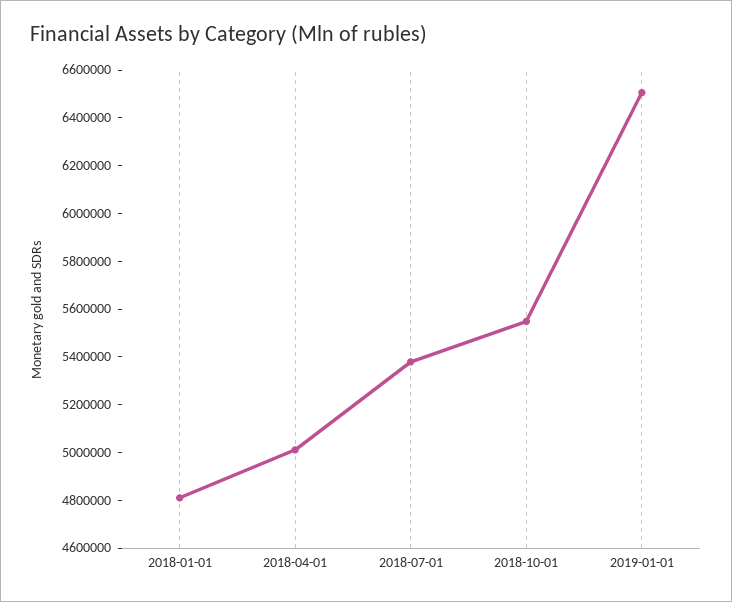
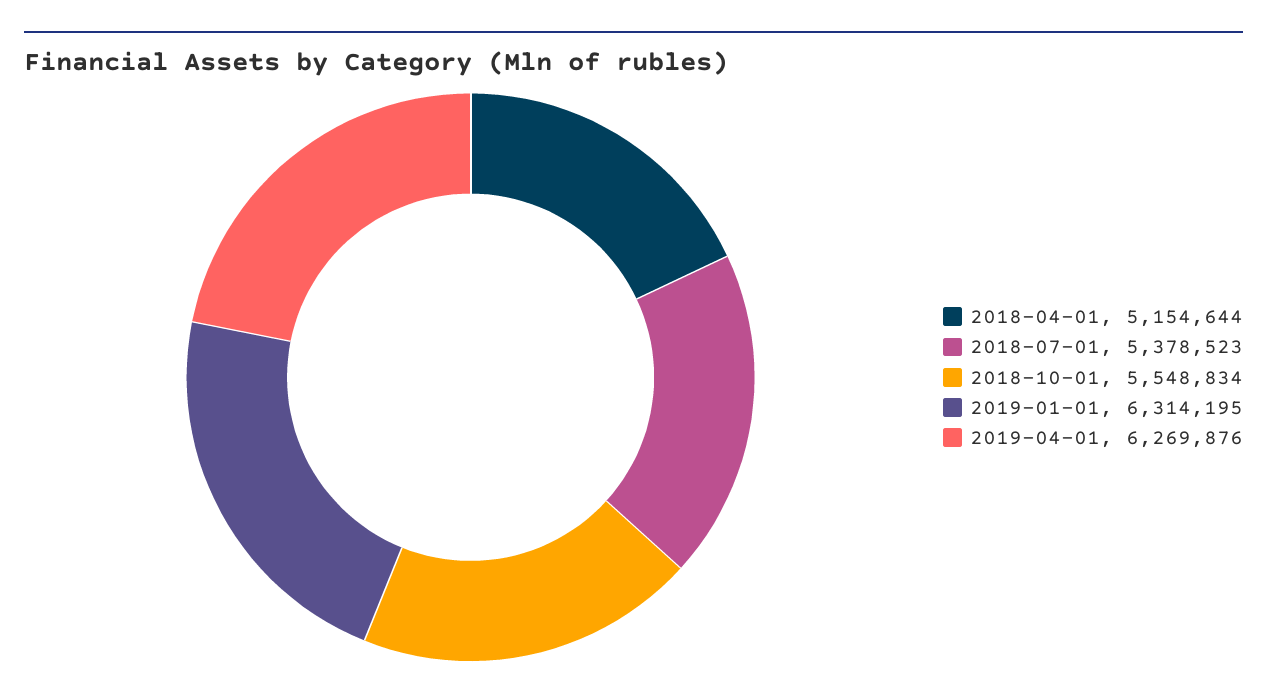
2018-01-01: 4800000 -> none
2018-04-01: 5000000 -> 5154644
2019-01-01: 6500000 -> 6314195
2019-04-01: none -> 6269876

